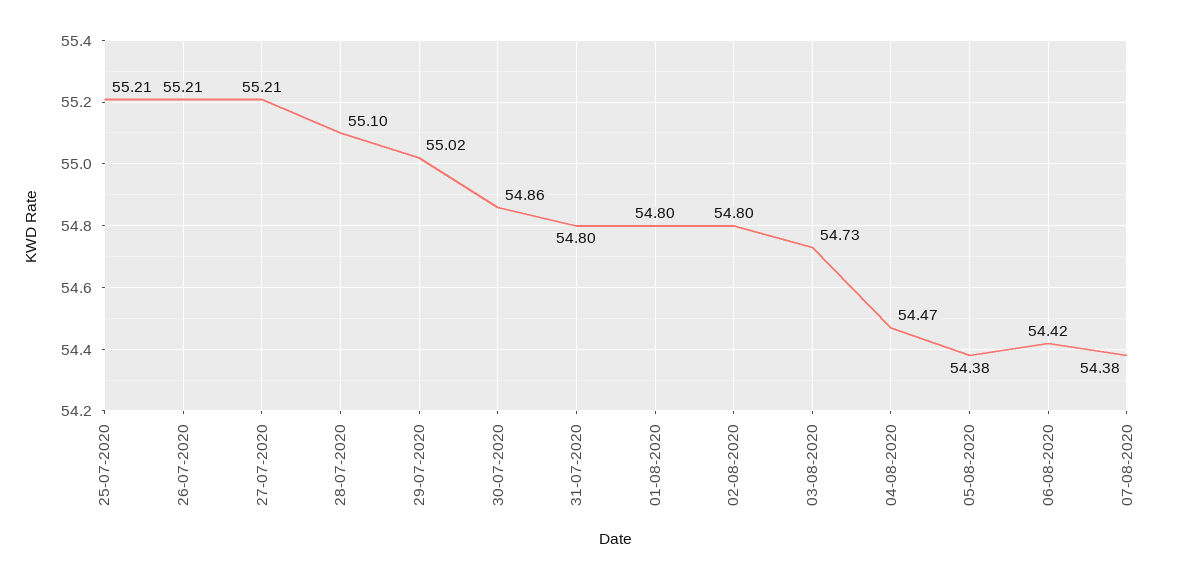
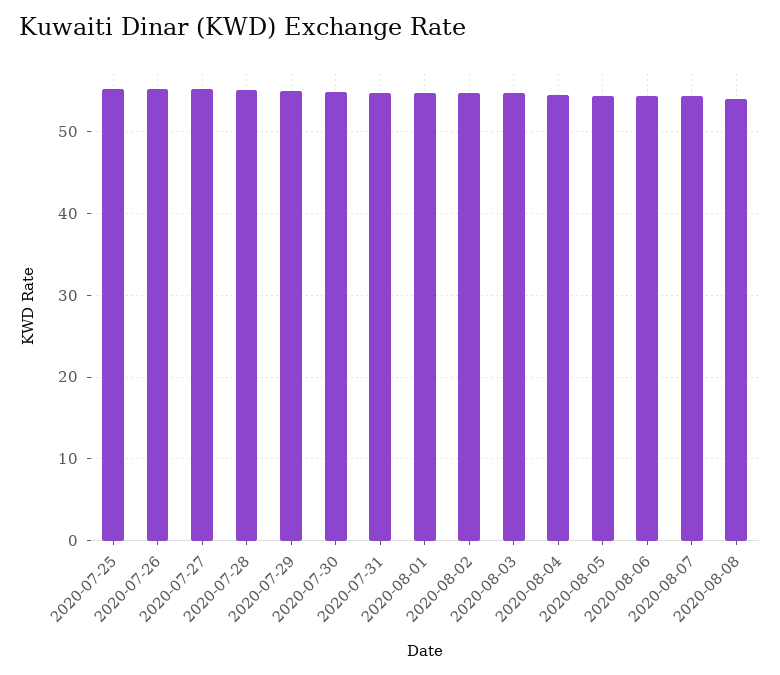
2020-08-08: none -> 54

